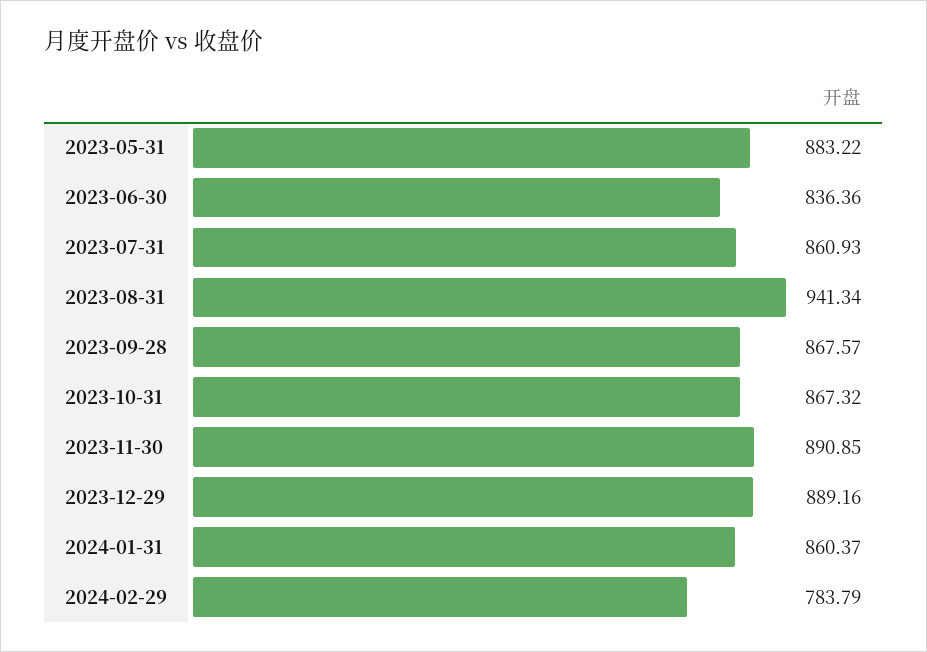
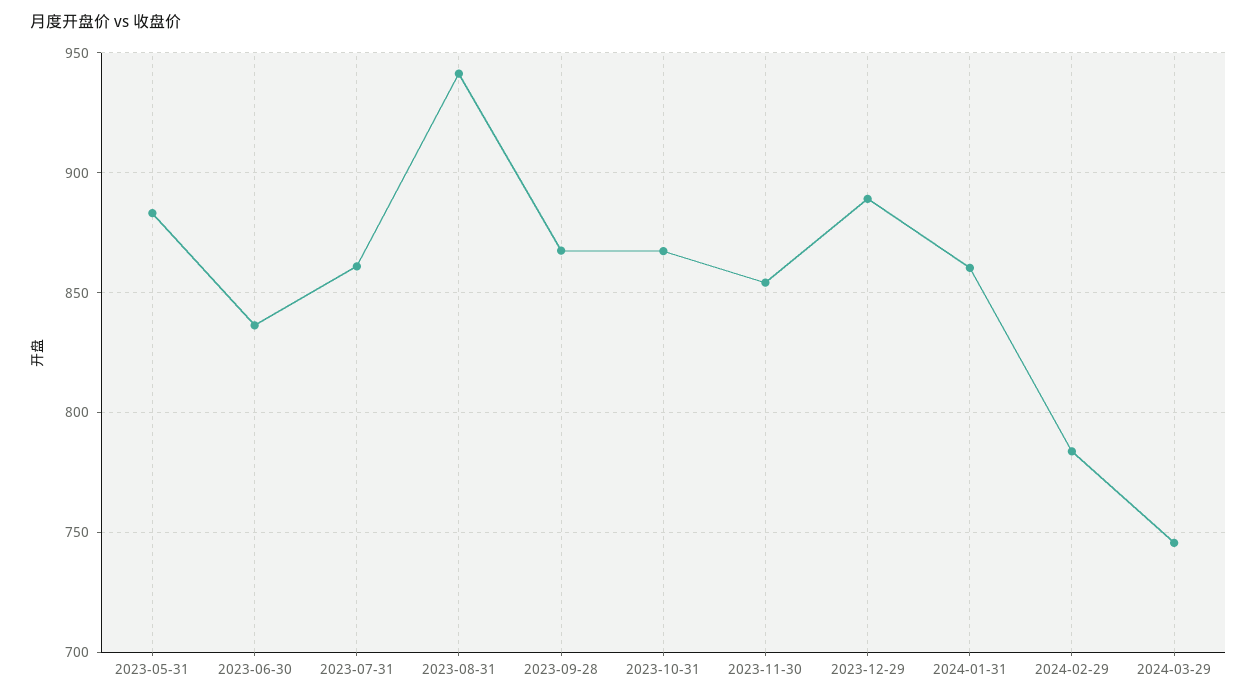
2023-11-30: 890.85 -> 855
2024-03-29: none -> 745

